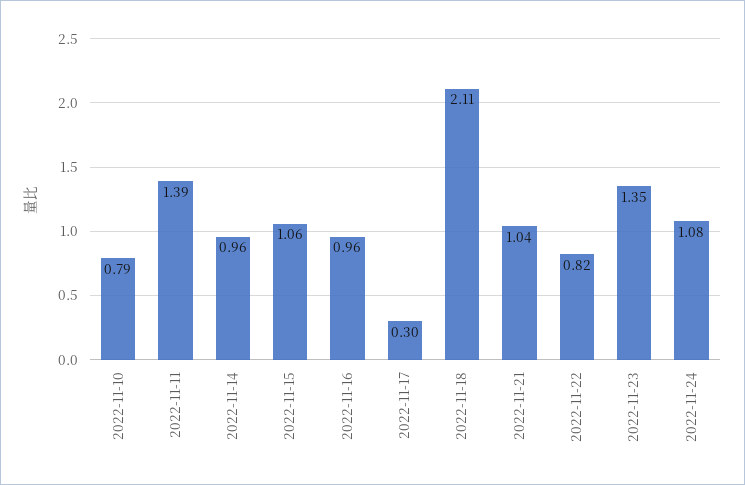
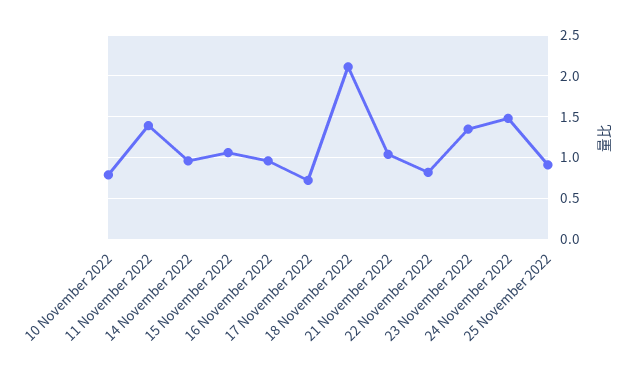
2022-11-17: 0.3 -> 0.7
2022-11-24: 1.08 -> 1.5
25 November 2022: none -> 0.9

